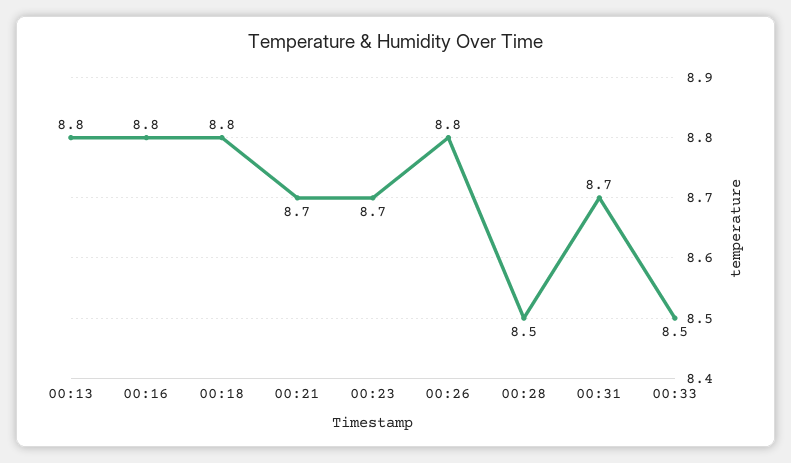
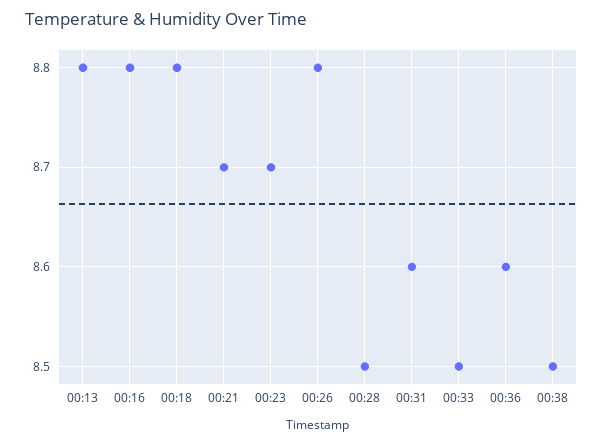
00:31: 8.7 -> 8.6
00:36: none -> 8.6
00:38: none -> 8.5

